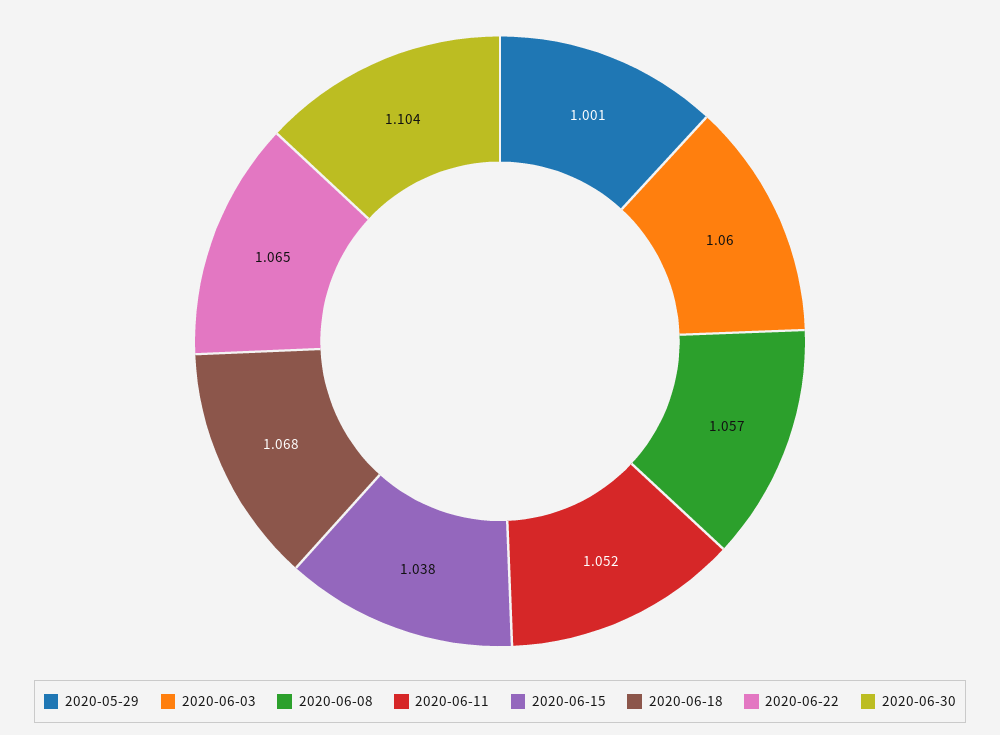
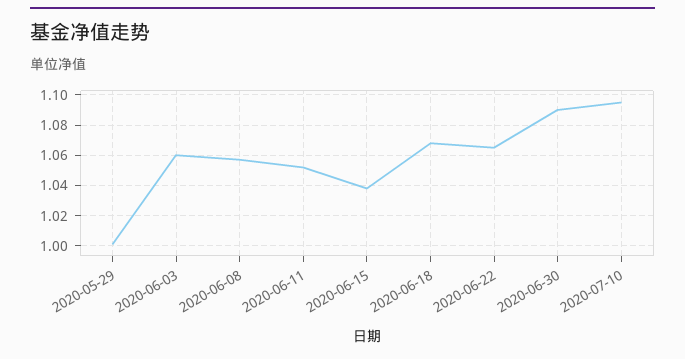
2020-06-30: 1.104 -> 1.09
2020-07-10: none -> 1.095

